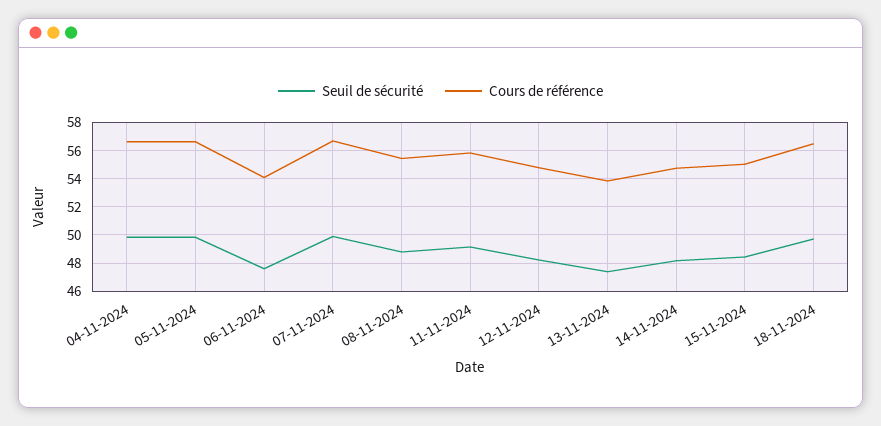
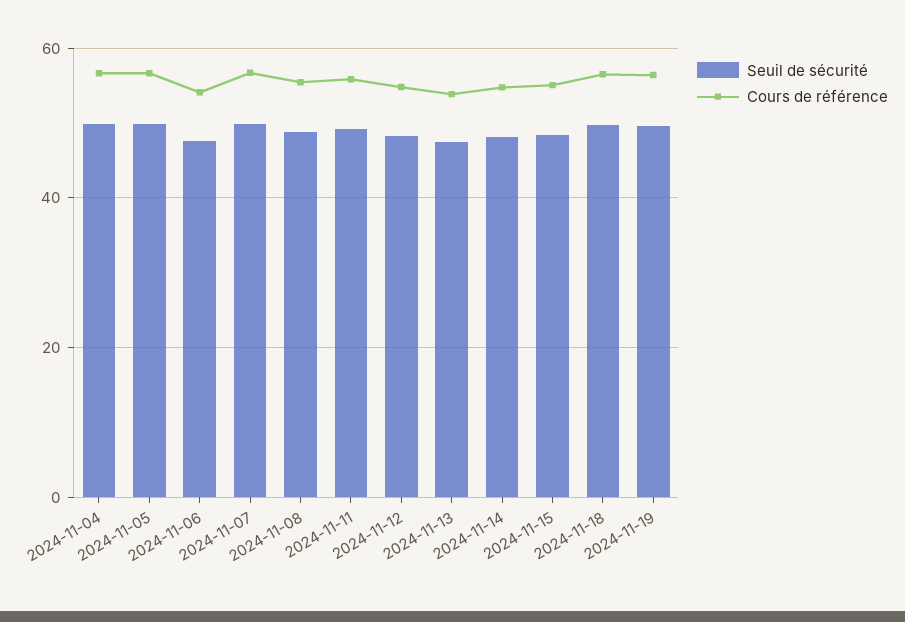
Seuil de sécurité, 2024-11-19: none -> 50
Cours de référence, 2024-11-19: none -> 56

